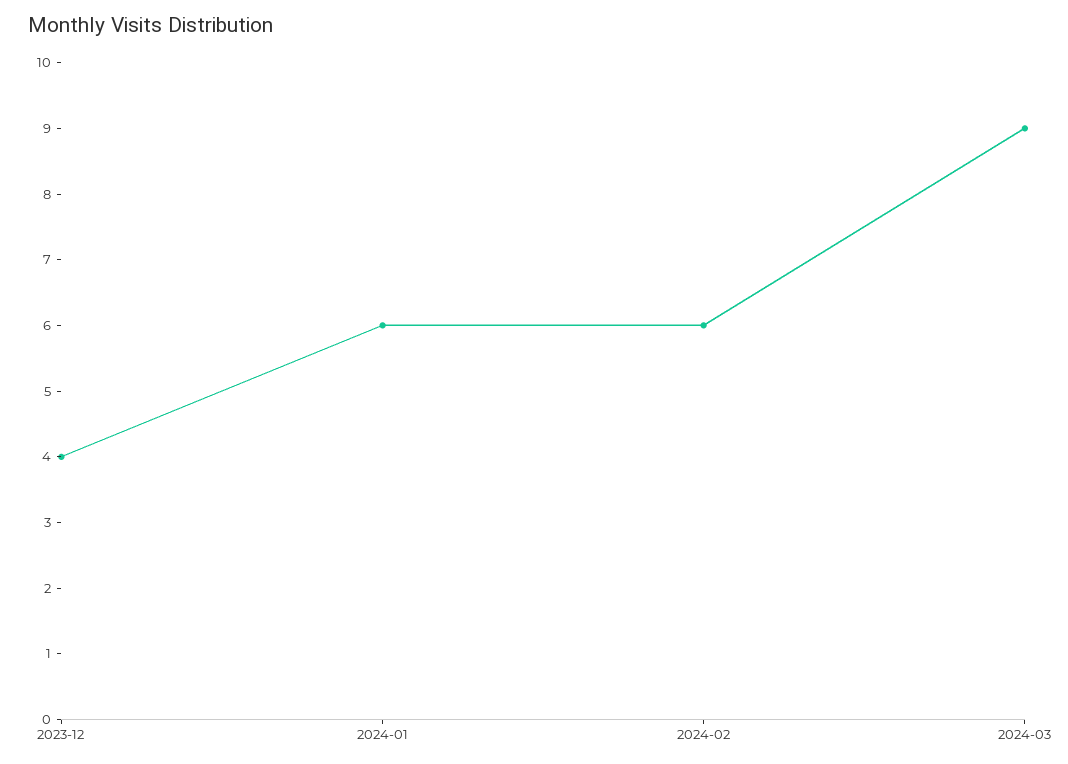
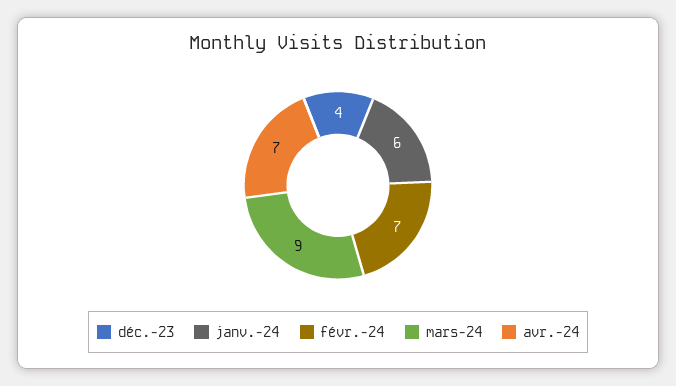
2024-02: 6 -> 7
avr.-24: none -> 7

